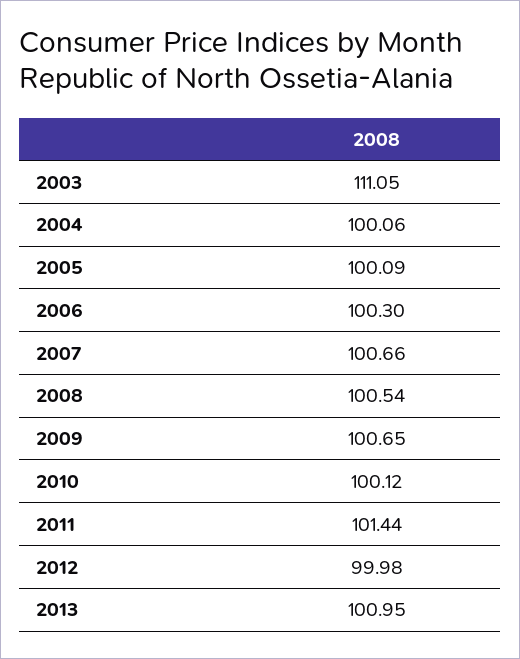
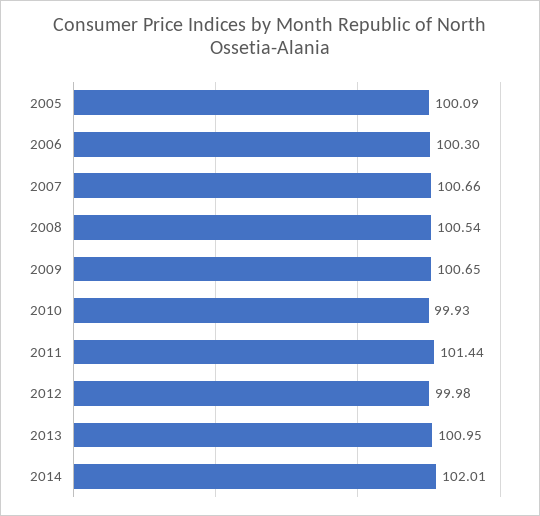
2003: 111.05 -> none
2004: 100.06 -> none
2010: 100.12 -> 99.93
2014: none -> 102.01

